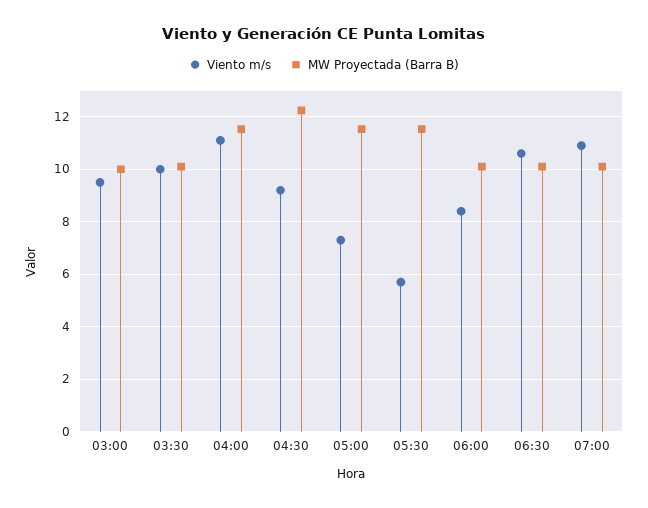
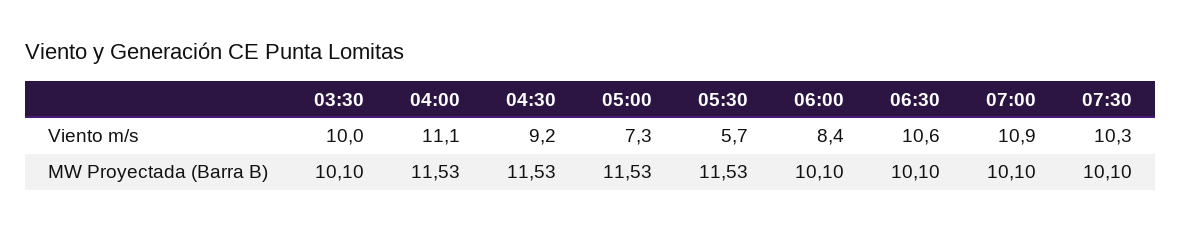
Viento m/s, 03:00: 9.5 -> none
MW Proyectada (Barra B), 03:00: 10 -> none
MW Proyectada (Barra B), 04:30: 12.25 -> 11.53
Viento m/s, 07:30: none -> 10.3
MW Proyectada (Barra B), 07:30: none -> 10.1

